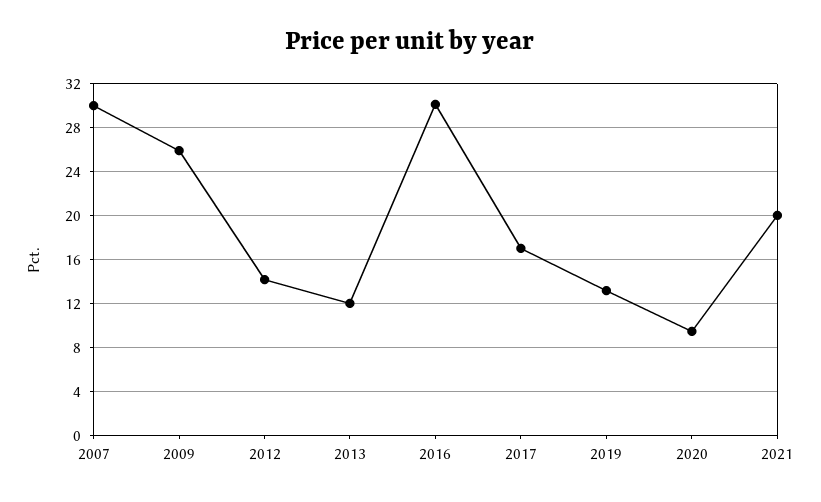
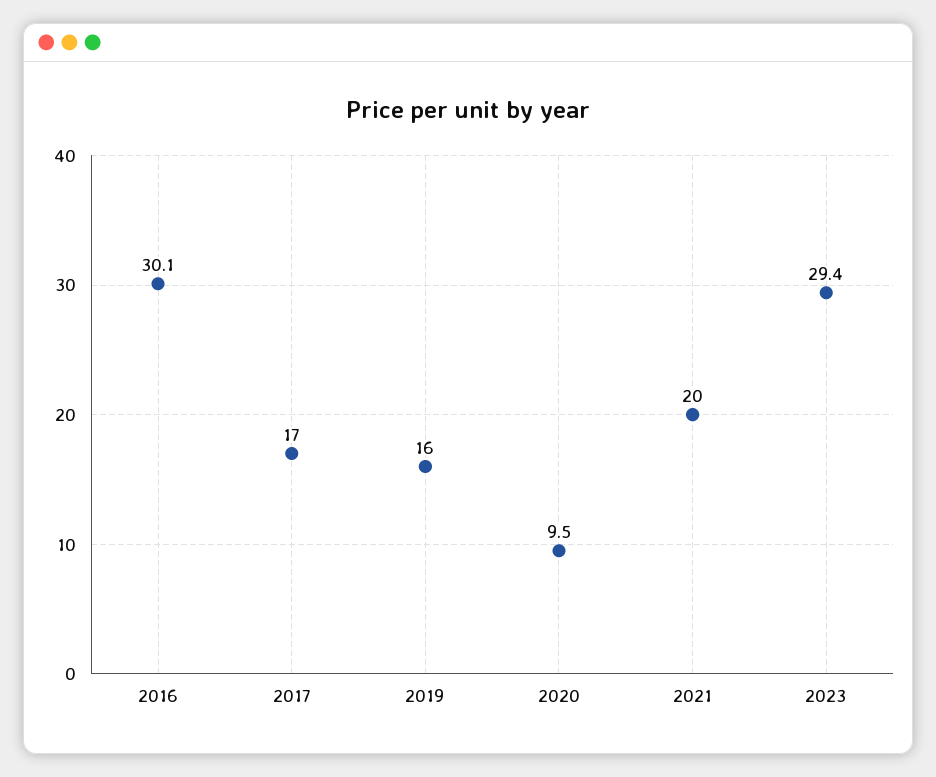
2007: 30 -> none
2009: 26 -> none
2012: 14 -> none
2013: 12 -> none
2019: 13 -> 16
2023: none -> 29.4

